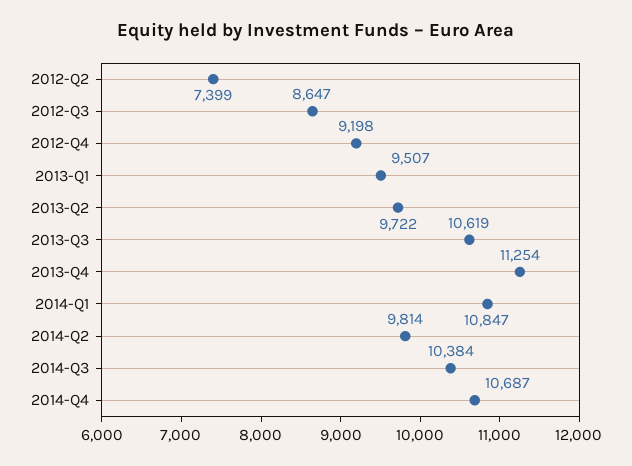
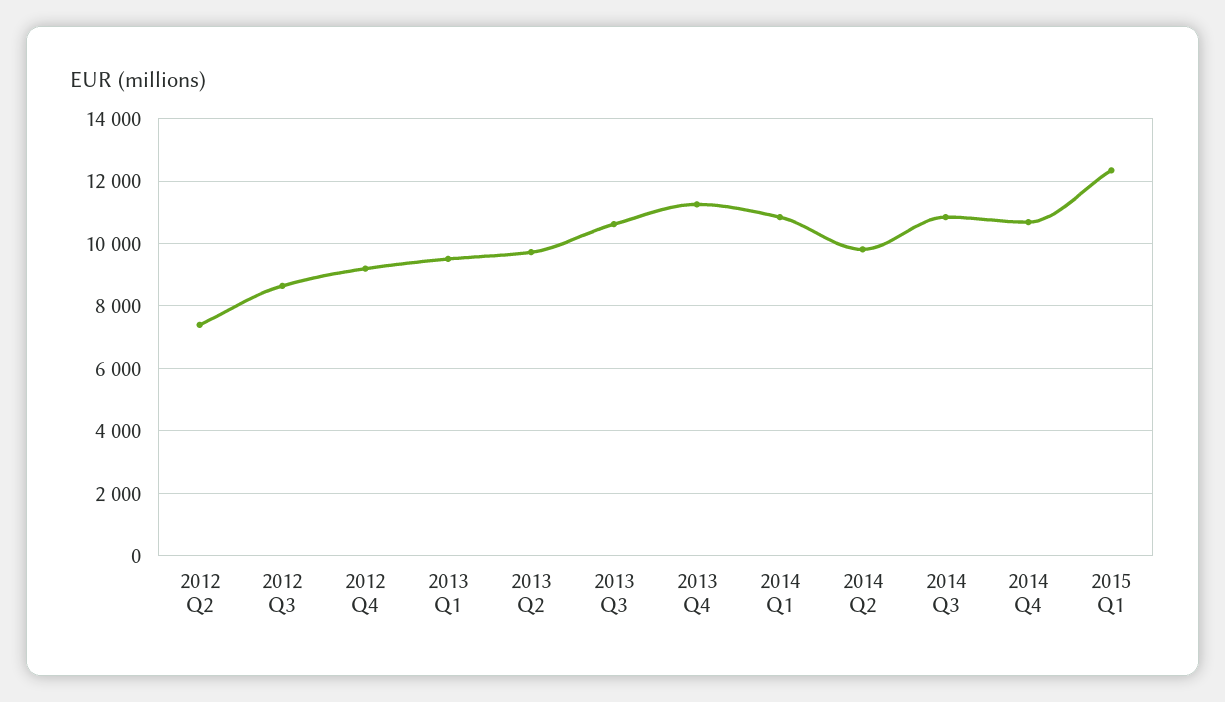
2014-Q3: 10384 -> 10800
2015 Q1: none -> 12400

